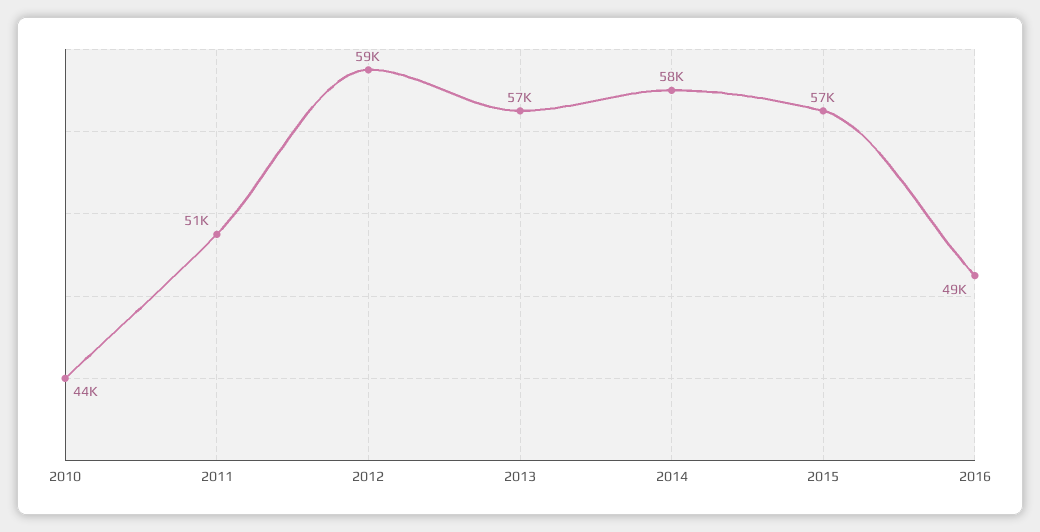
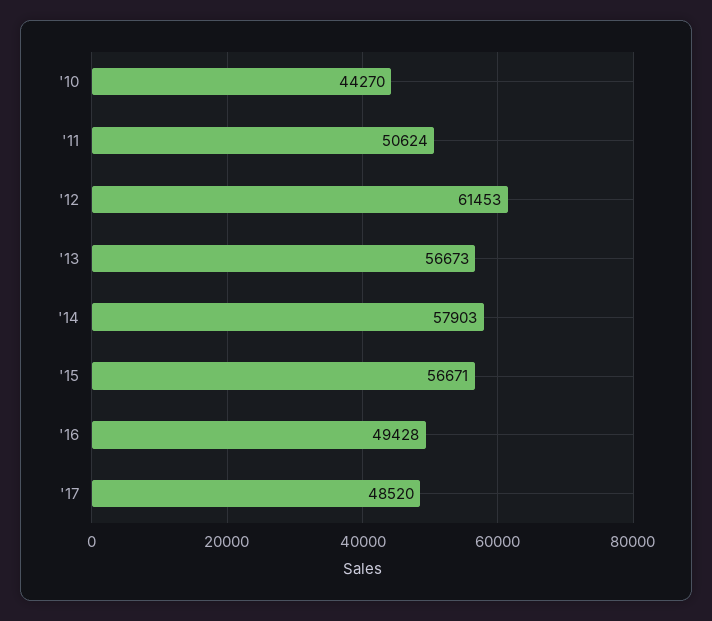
2012: 59000 -> 61453
'17: none -> 48520

